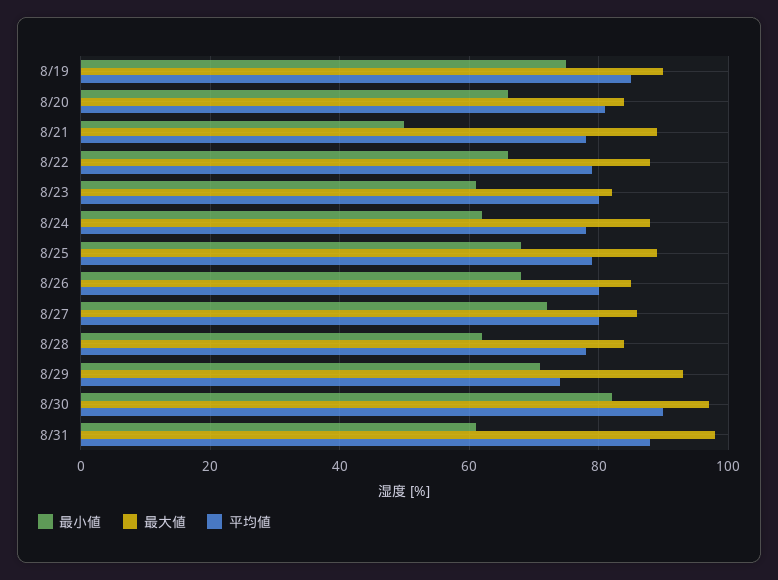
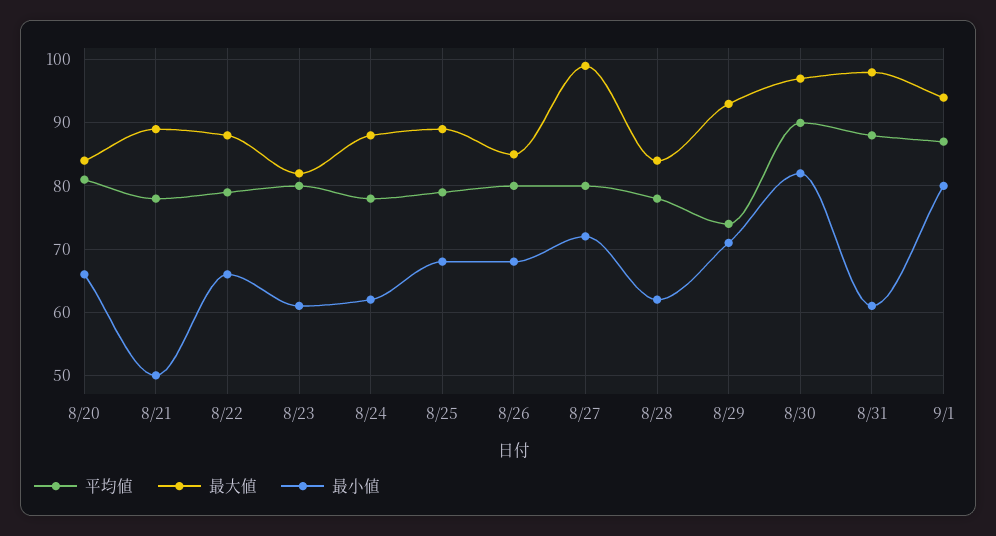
最小値, 8/19: 75 -> none
最大値, 8/19: 90 -> none
平均値, 8/19: 85 -> none
最大値, 8/27: 85 -> 99
平均値, 9/1: none -> 87
最大値, 9/1: none -> 94
最小値, 9/1: none -> 80

